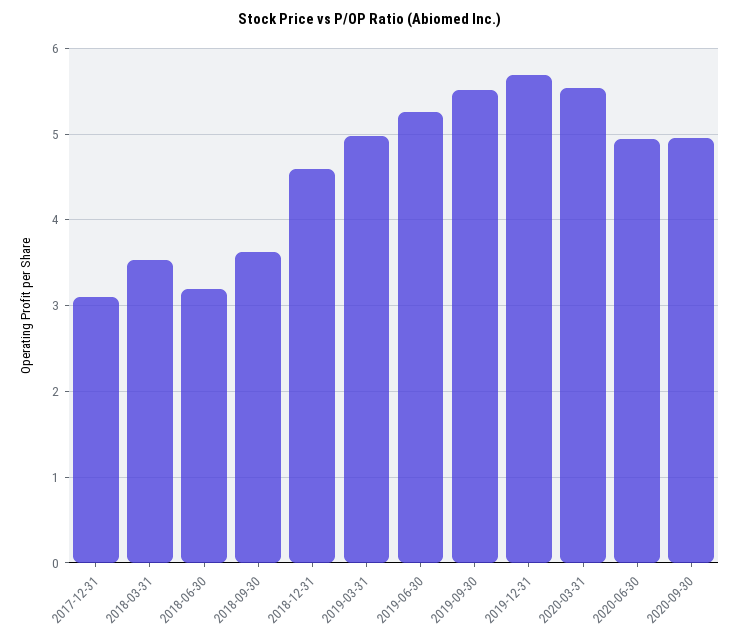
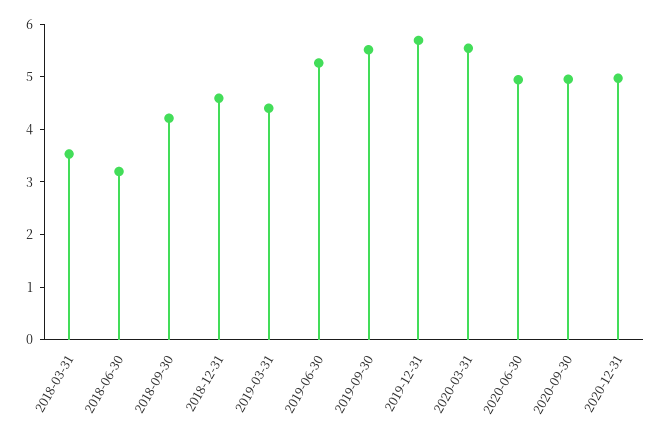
2017-12-31: 3.1 -> none
2018-09-30: 3.6 -> 4.2
2019-03-31: 5 -> 4.4
2020-12-31: none -> 5

